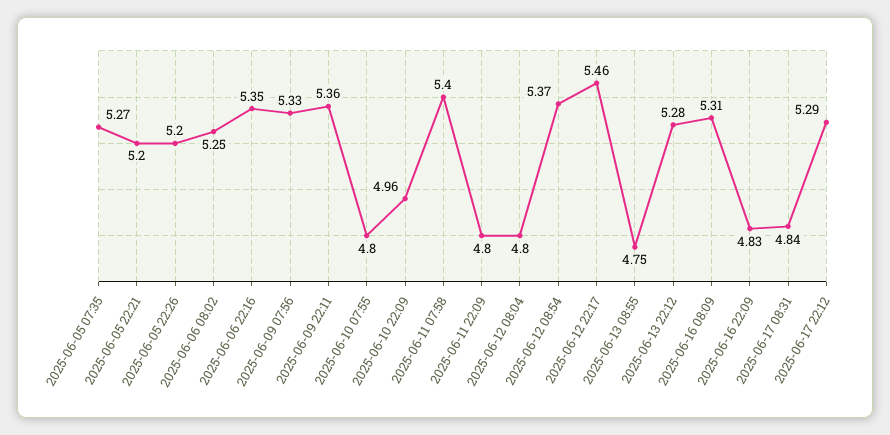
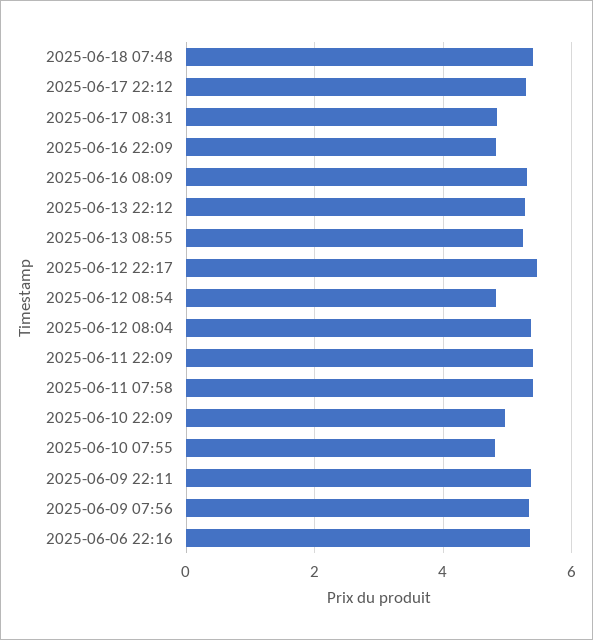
2025-06-05 07:35: 5.27 -> none
2025-06-05 22:21: 5.2 -> none
2025-06-05 22:26: 5.2 -> none
2025-06-06 08:02: 5.25 -> none
2025-06-11 22:09: 4.8 -> 5.4
2025-06-12 08:04: 4.8 -> 5.4
2025-06-12 08:54: 5.37 -> 4.8
2025-06-13 08:55: 4.75 -> 5.2
2025-06-18 07:48: none -> 5.4

